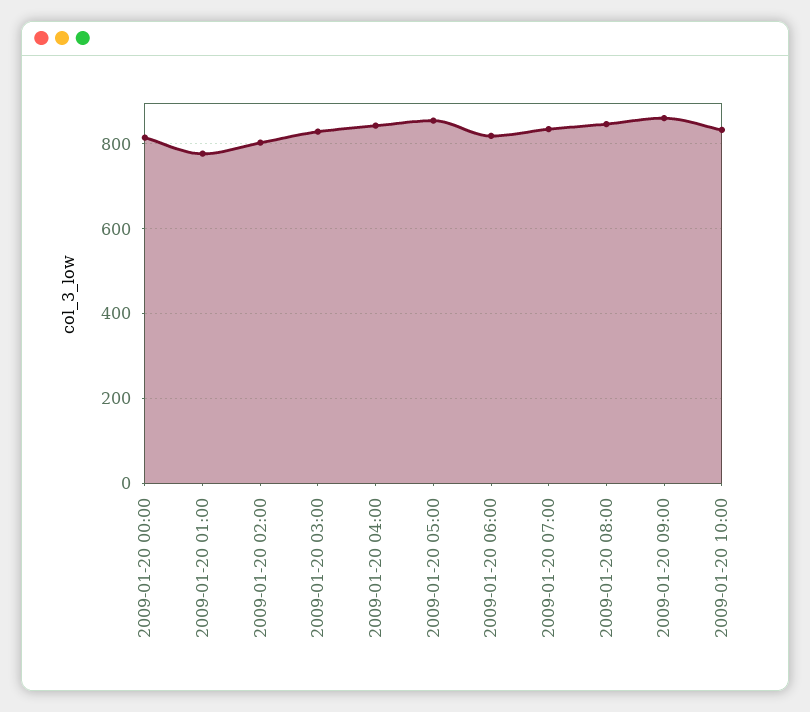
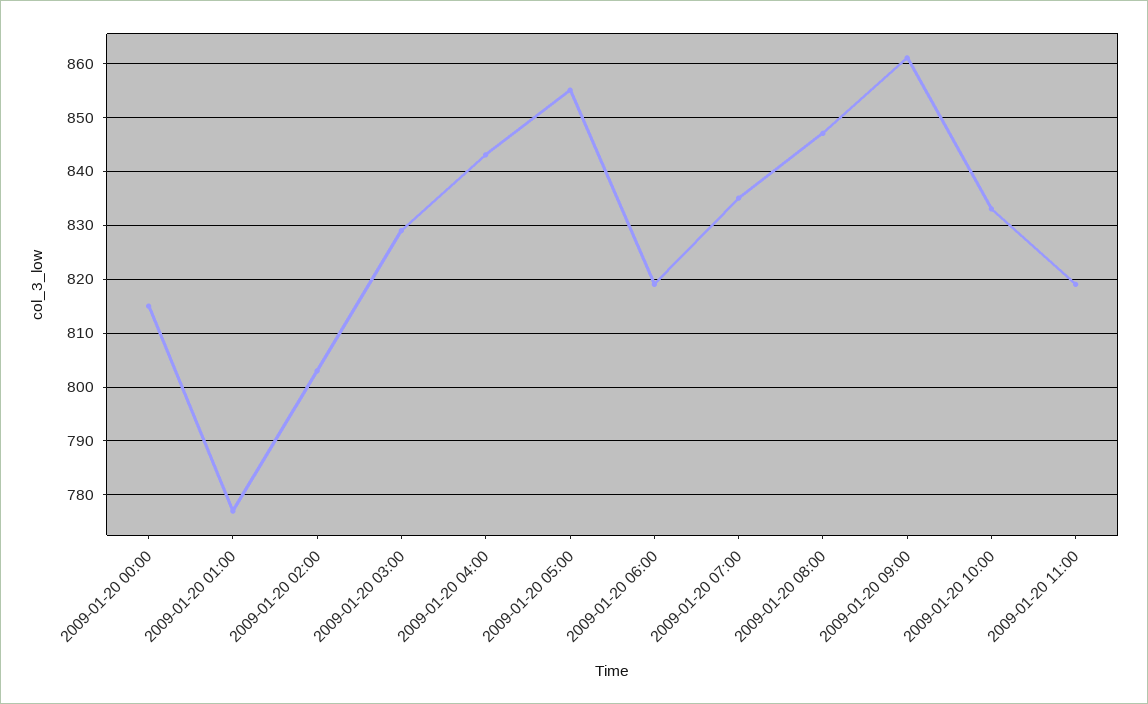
2009-01-20 11:00: none -> 820

